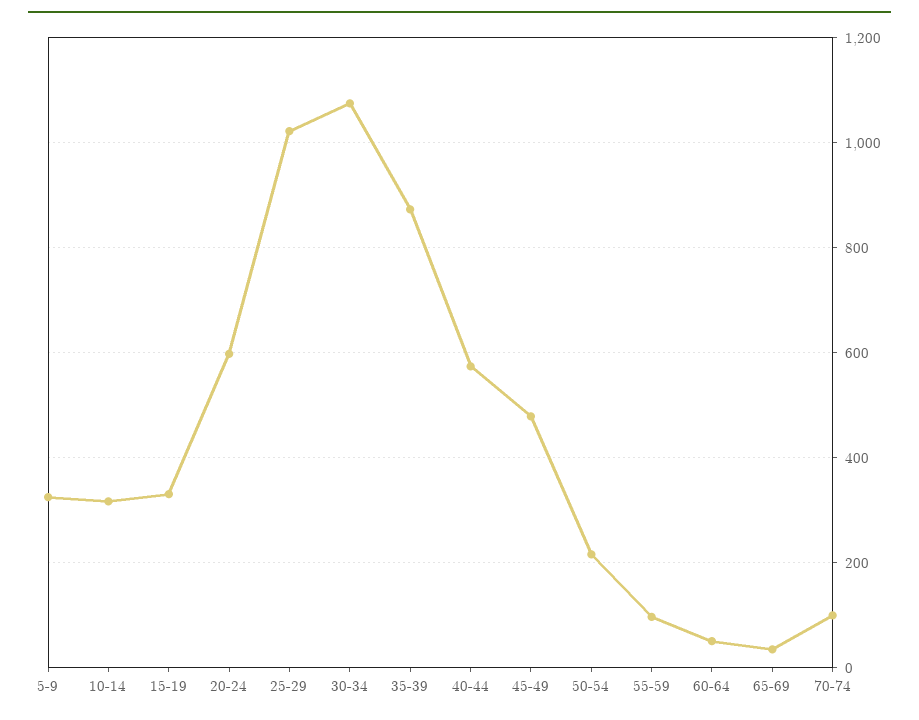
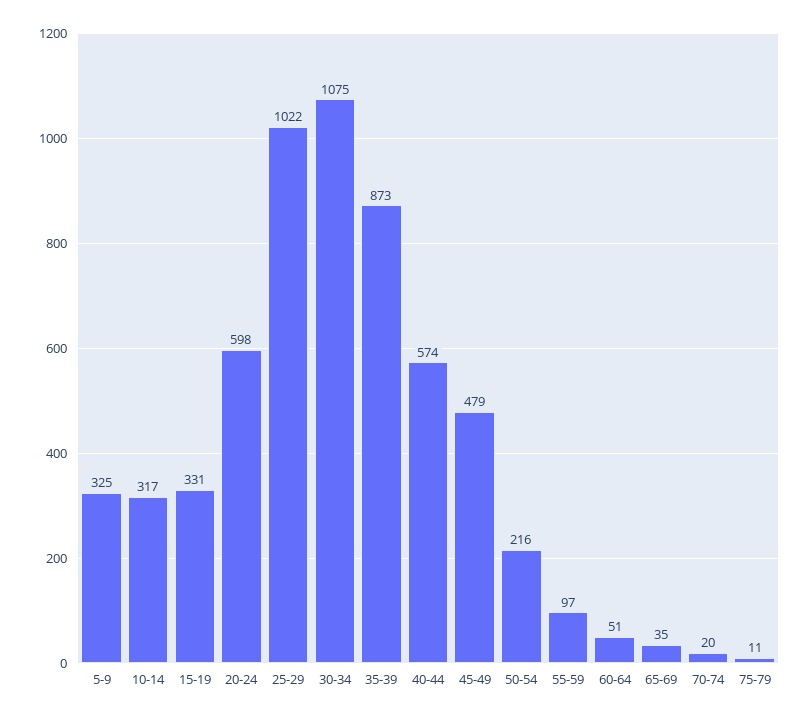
70-74: 100 -> 20
75-79: none -> 11

